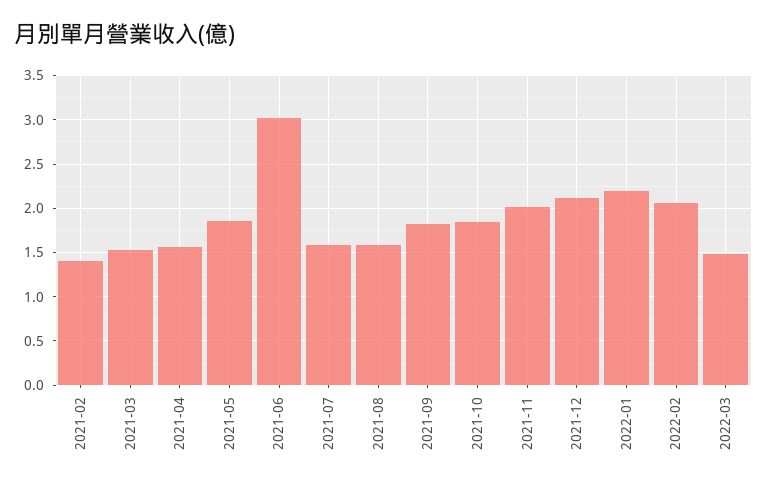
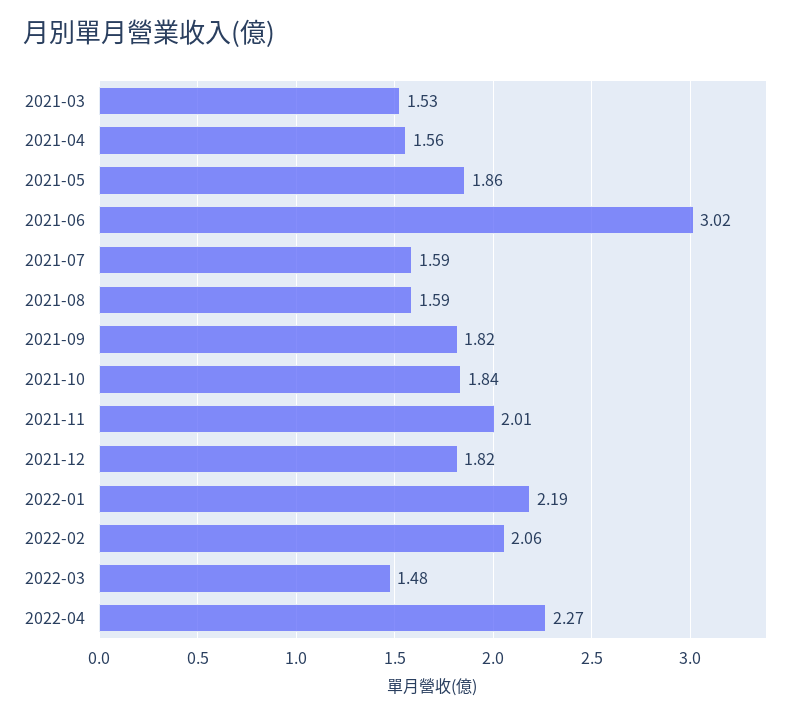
2021-02: 1.4 -> none
2021-12: 2.1 -> 1.82
2022-04: none -> 2.27

